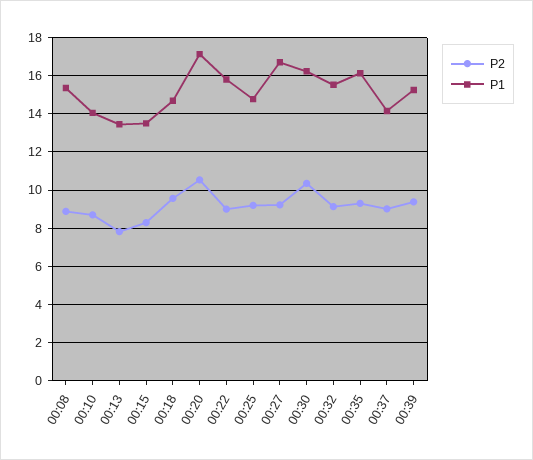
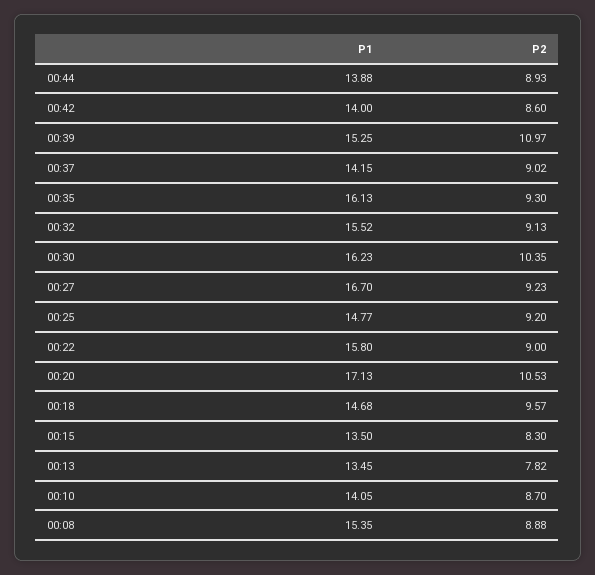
P2, 00:39: 9.5 -> 10.97
P1, 00:44: none -> 13.88
P2, 00:44: none -> 8.93
P1, 00:42: none -> 14
P2, 00:42: none -> 8.6

